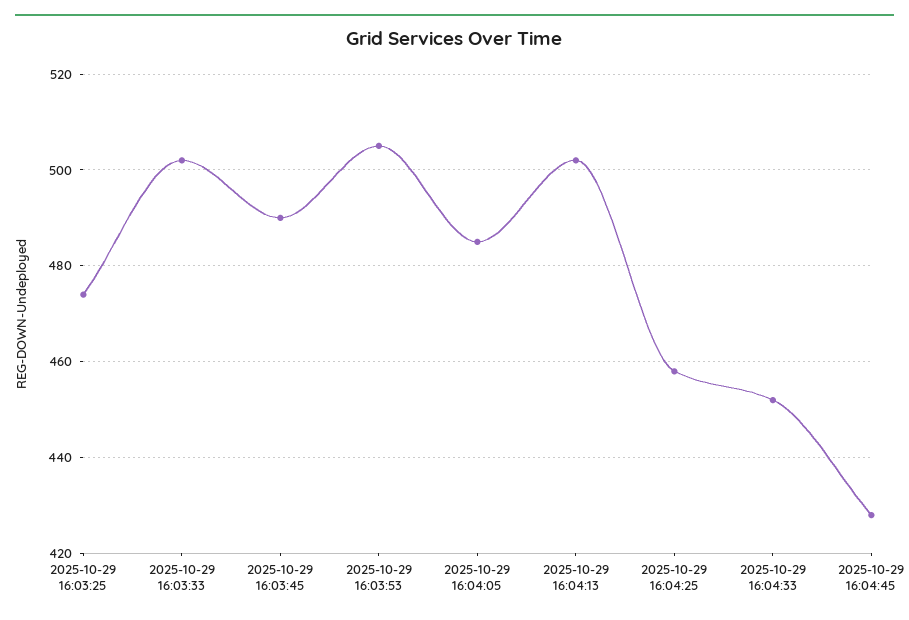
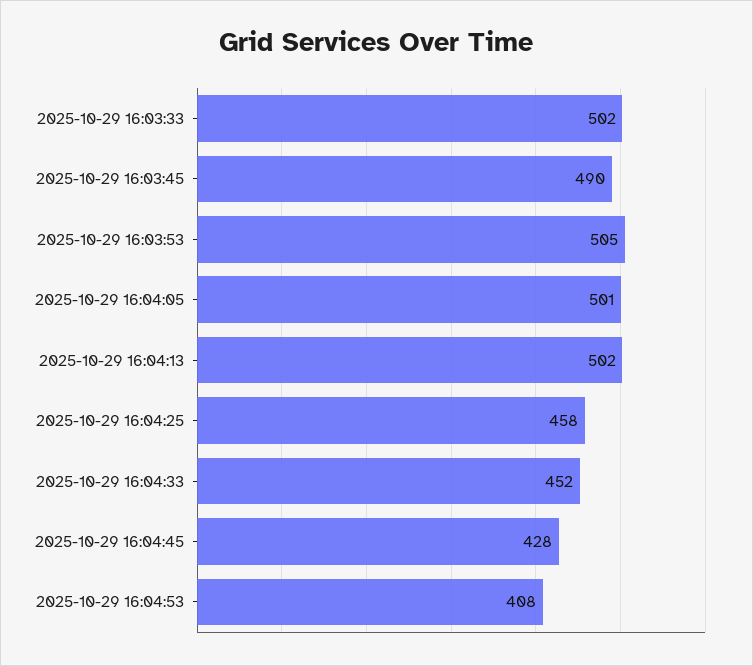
2025-10-29 16:03:25: 475 -> none
2025-10-29 16:04:05: 485 -> 501
2025-10-29 16:04:53: none -> 408

